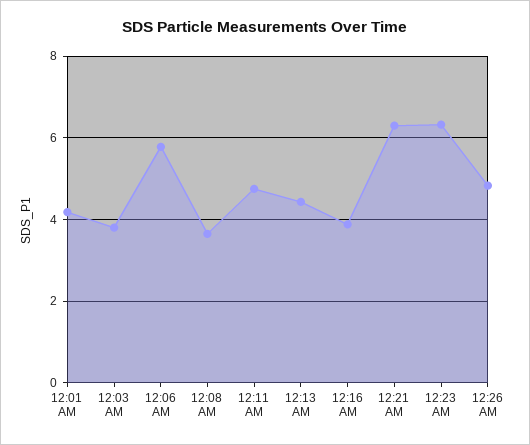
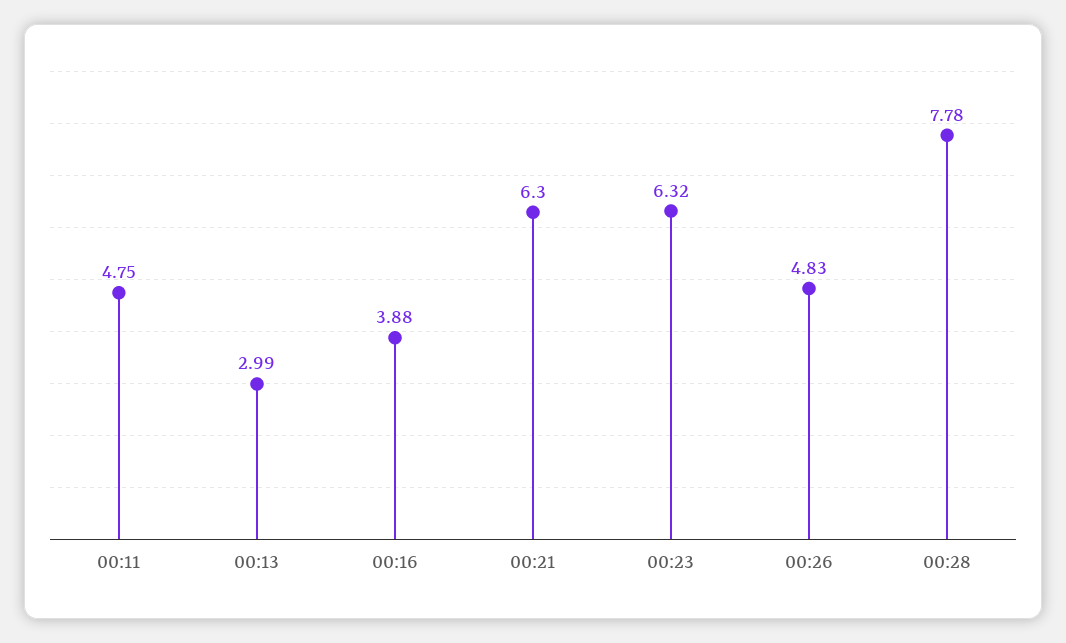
12:01 AM: 4.2 -> none
12:03 AM: 3.8 -> none
12:06 AM: 5.8 -> none
12:08 AM: 3.6 -> none
12:13 AM: 4.4 -> 2.99
00:28: none -> 7.78

